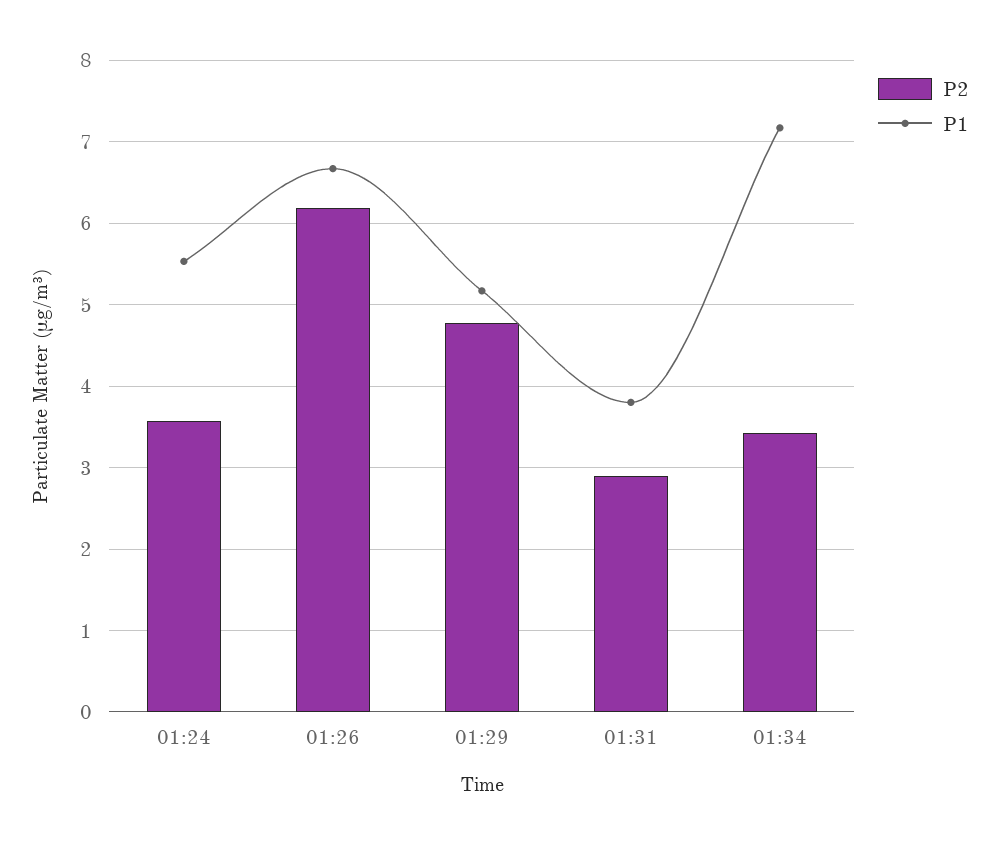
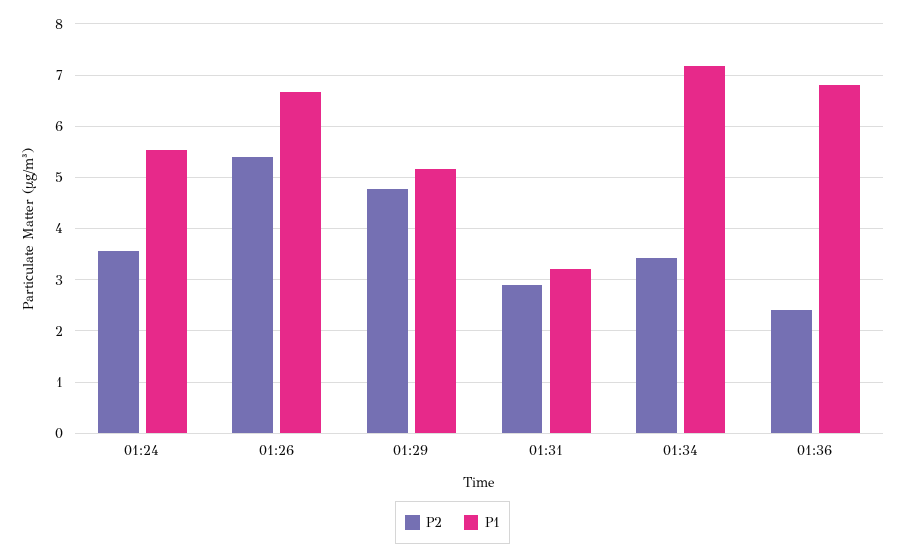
P2, 01:26: 6.2 -> 5.4
P1, 01:31: 3.8 -> 3.2
P2, 01:36: none -> 2.4
P1, 01:36: none -> 6.8

